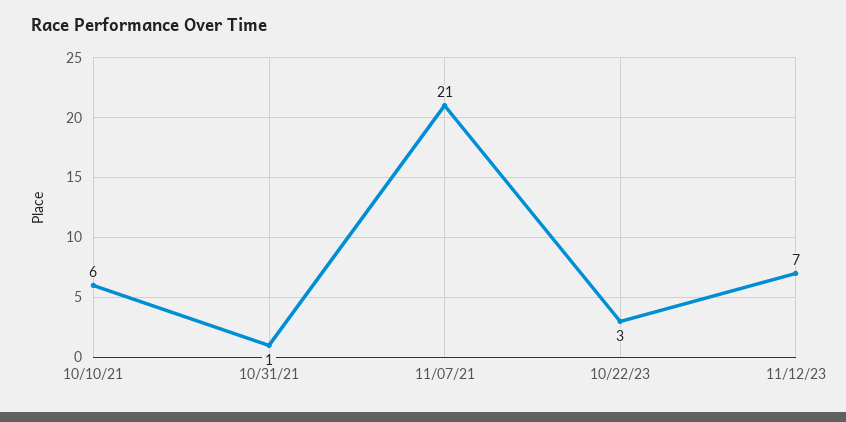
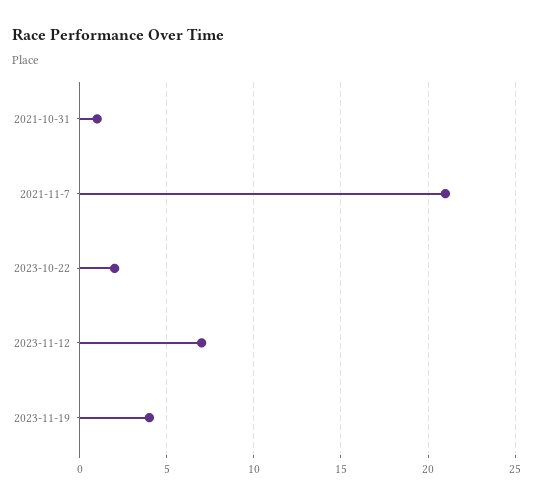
10/10/21: 6 -> none
10/22/23: 3 -> 2
2023-11-19: none -> 4

